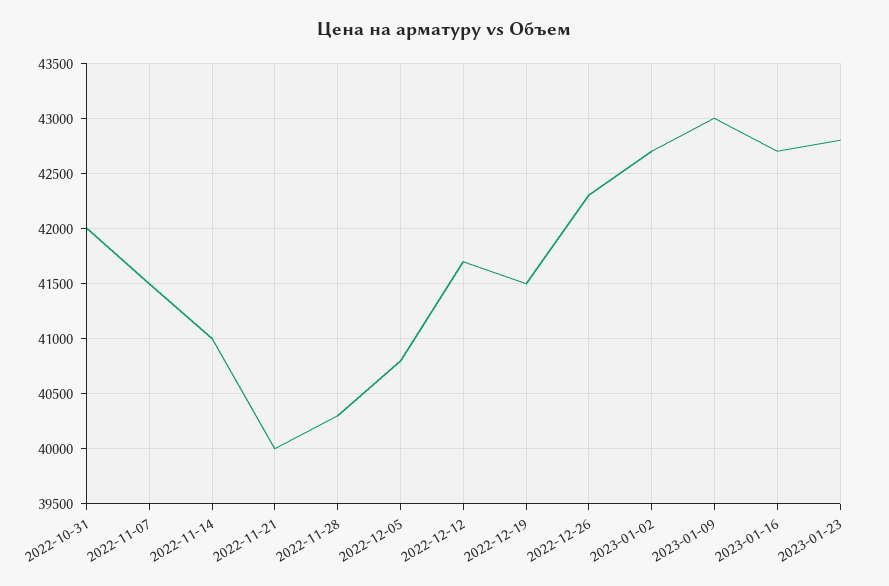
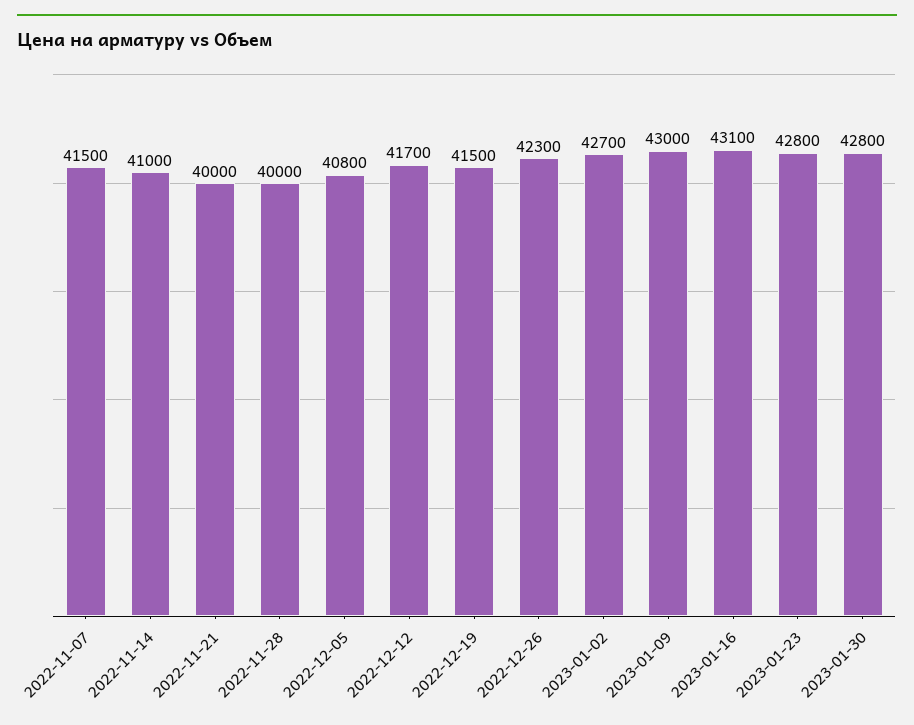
2022-10-31: 42000 -> none
2022-11-28: 40300 -> 40000
2023-01-16: 42700 -> 43100
2023-01-30: none -> 42800

